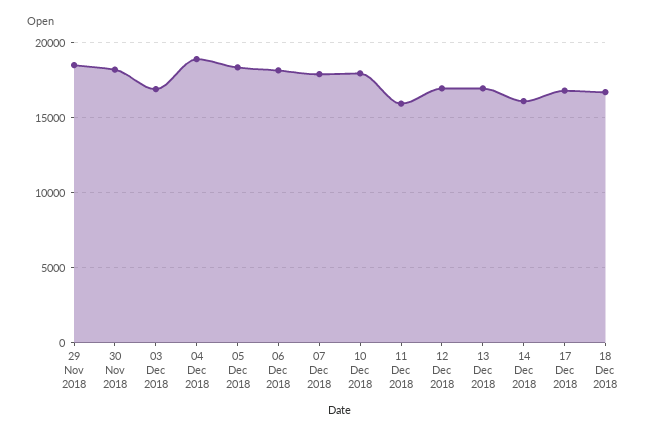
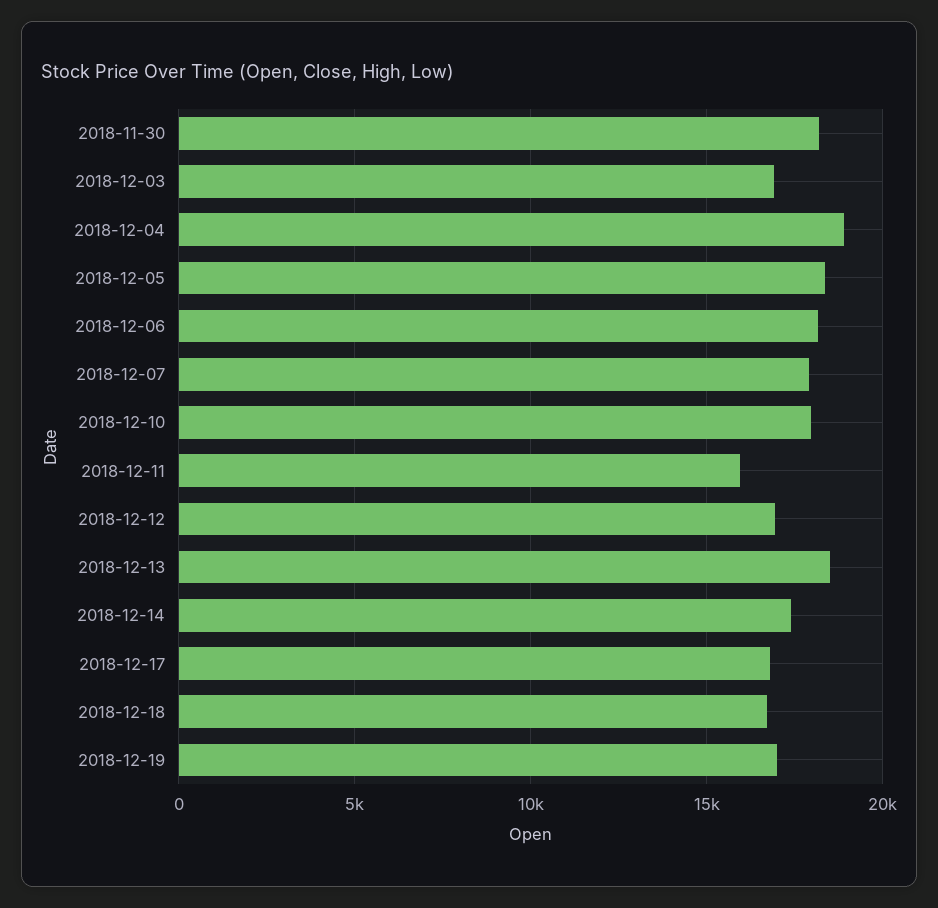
29 Nov 2018: 18500 -> none
13 Dec 2018: 17000 -> 18500
14 Dec 2018: 16000 -> 17500
2018-12-19: none -> 17000

